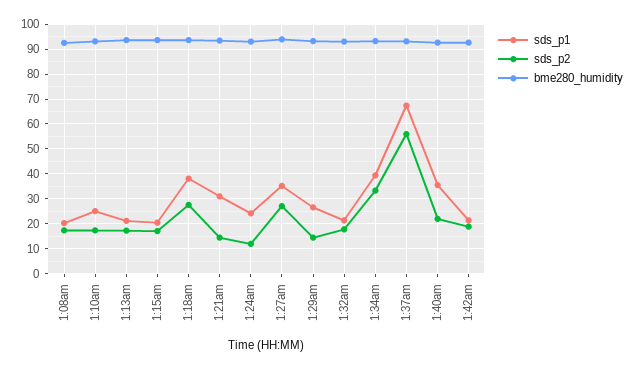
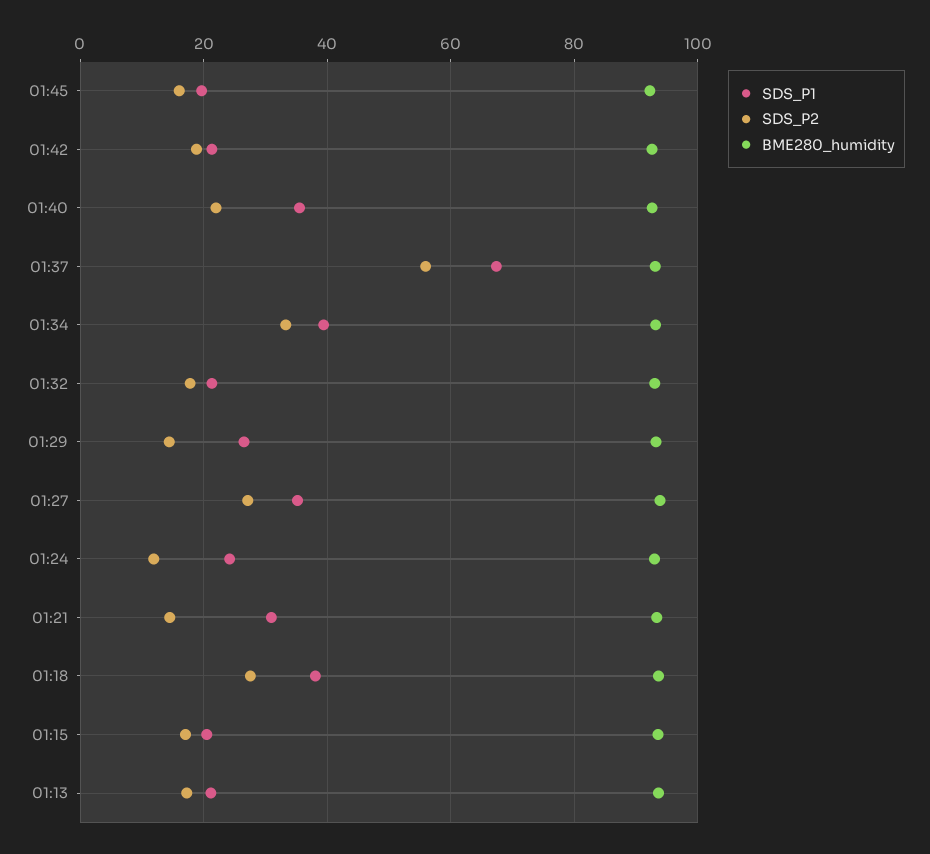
sds_p1, 1:08am: 20 -> none
sds_p2, 1:08am: 17.5 -> none
bme280_humidity, 1:08am: 92.5 -> none
sds_p1, 1:10am: 25 -> none
sds_p2, 1:10am: 17.5 -> none
bme280_humidity, 1:10am: 92.5 -> none
sds_p1, 01:45: none -> 20
sds_p2, 01:45: none -> 16
bme280_humidity, 01:45: none -> 92

